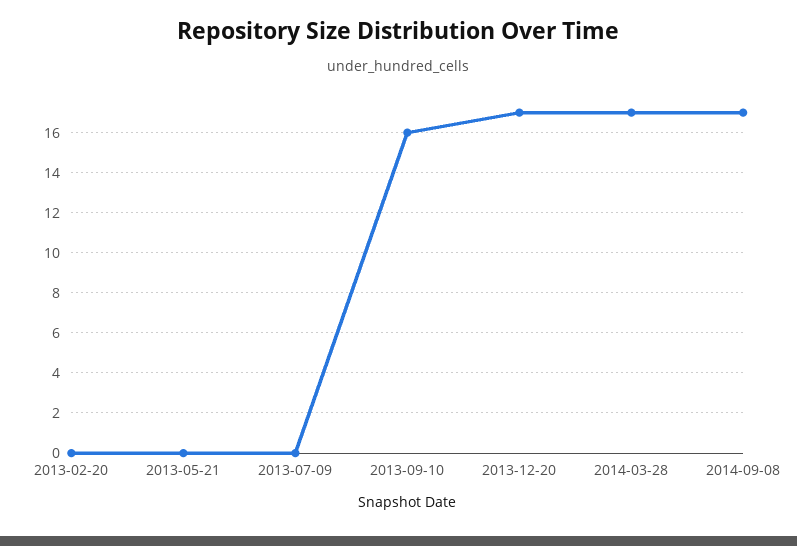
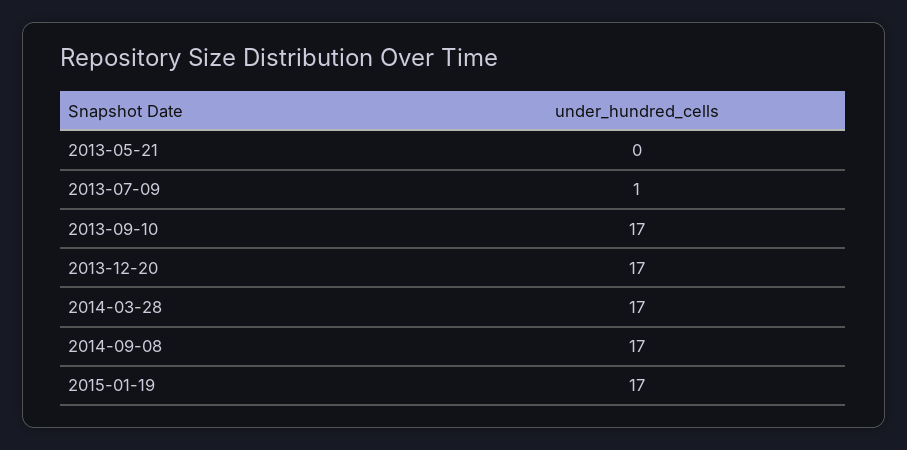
2013-02-20: 0 -> none
2013-07-09: 0 -> 1
2013-09-10: 16 -> 17
2015-01-19: none -> 17

